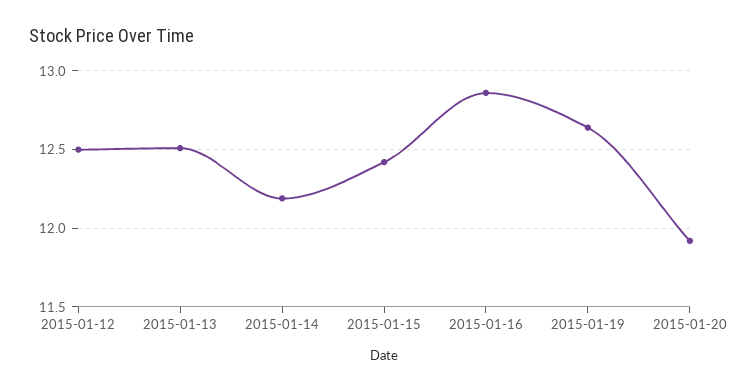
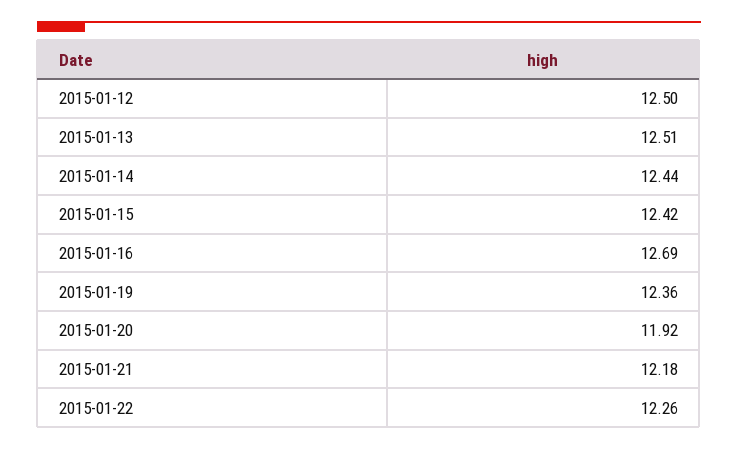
2015-01-14: 12.2 -> 12.44
2015-01-16: 12.85 -> 12.69
2015-01-19: 12.65 -> 12.36
2015-01-21: none -> 12.18
2015-01-22: none -> 12.26

